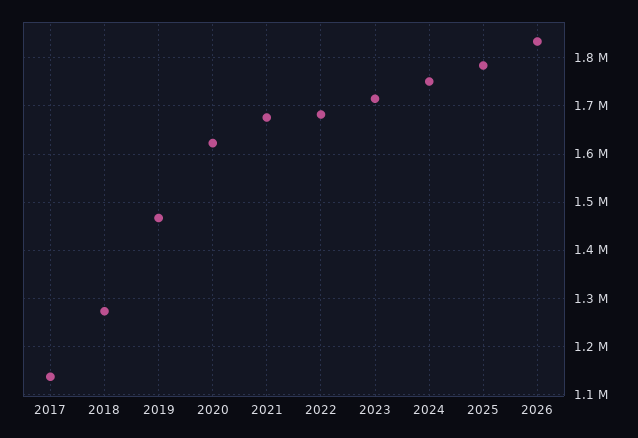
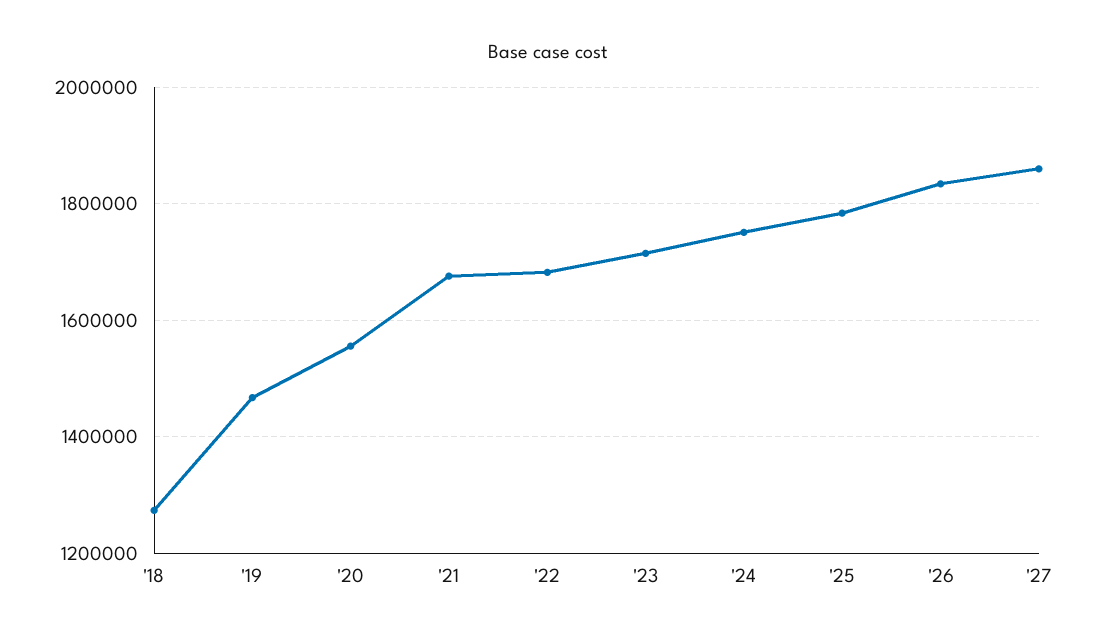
2017: 1140000 -> none
2020: 1620000 -> 1560000
'27: none -> 1860000

